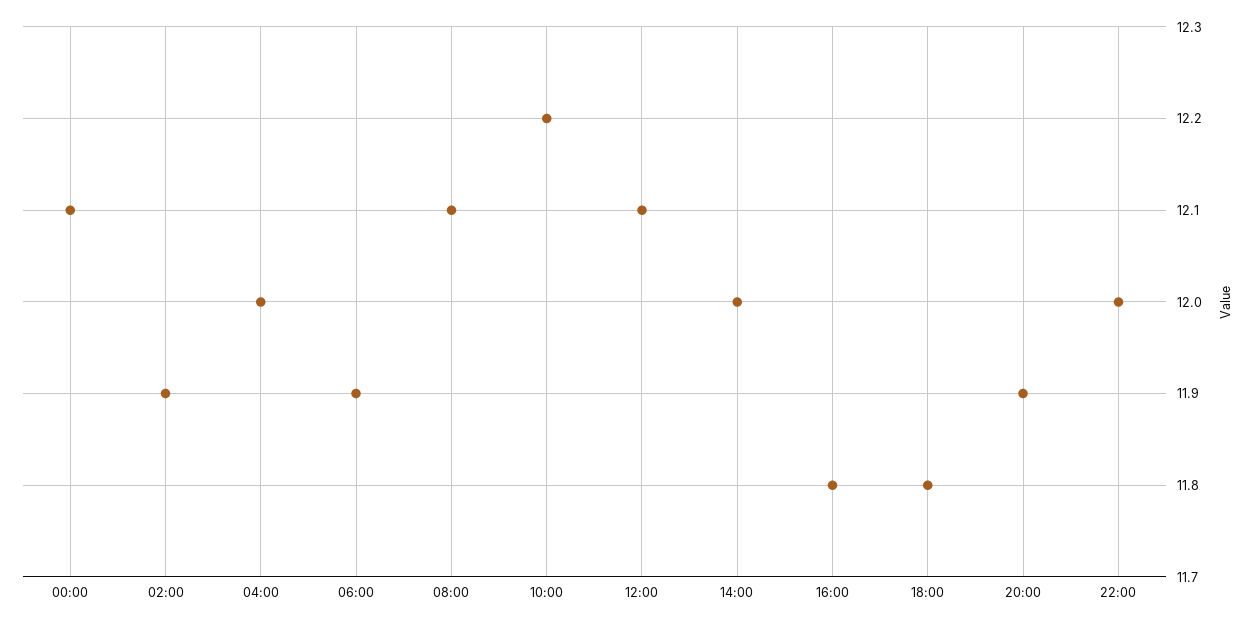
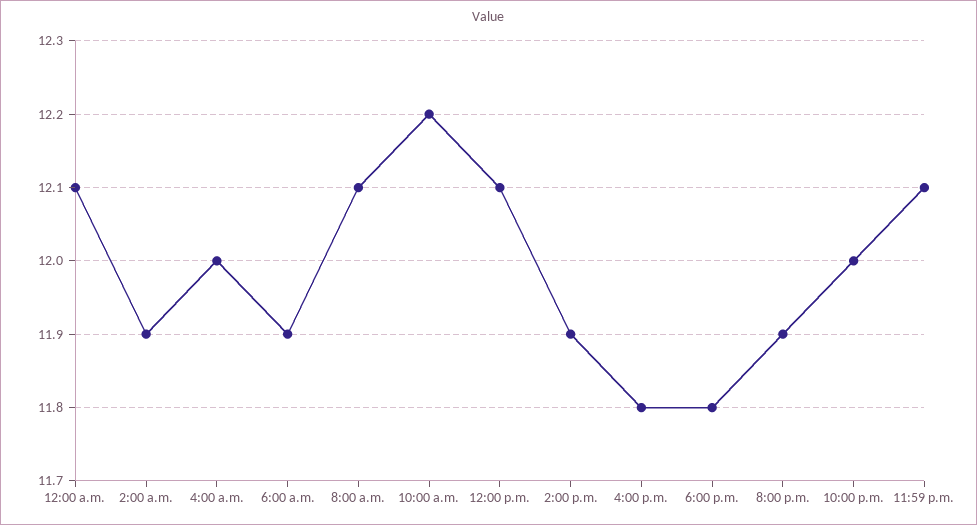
14:00: 12 -> 11.9
11:59 p.m.: none -> 12.1

